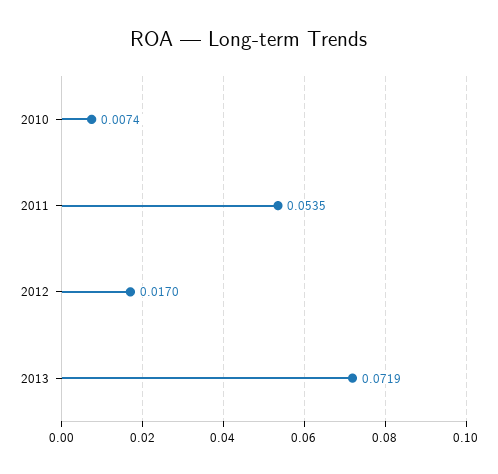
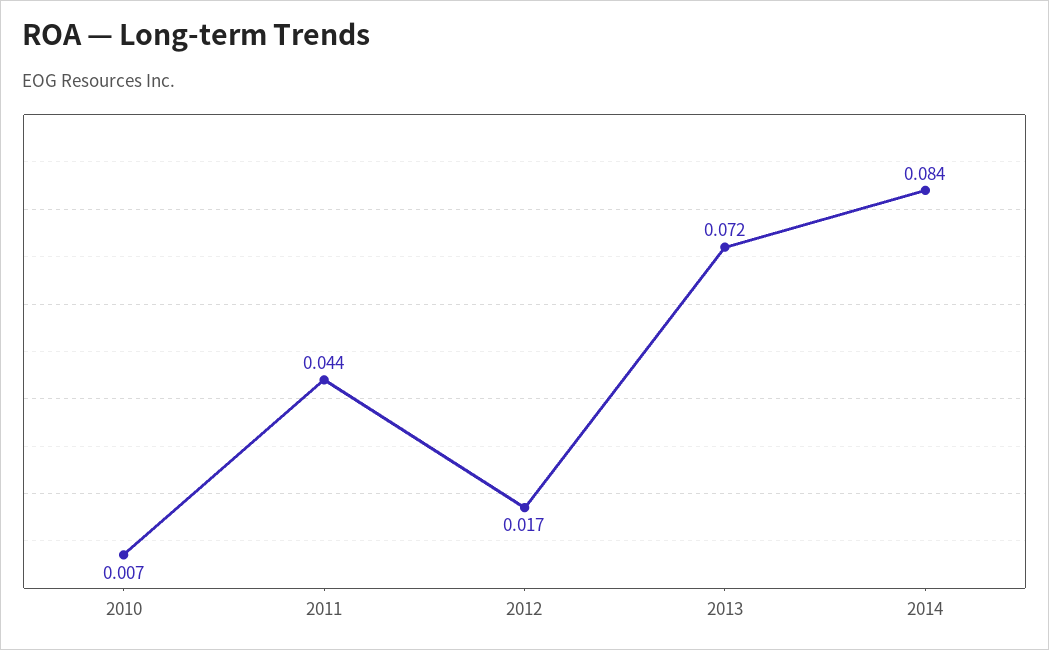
2011: 0.0535 -> 0.044
2014: none -> 0.084

